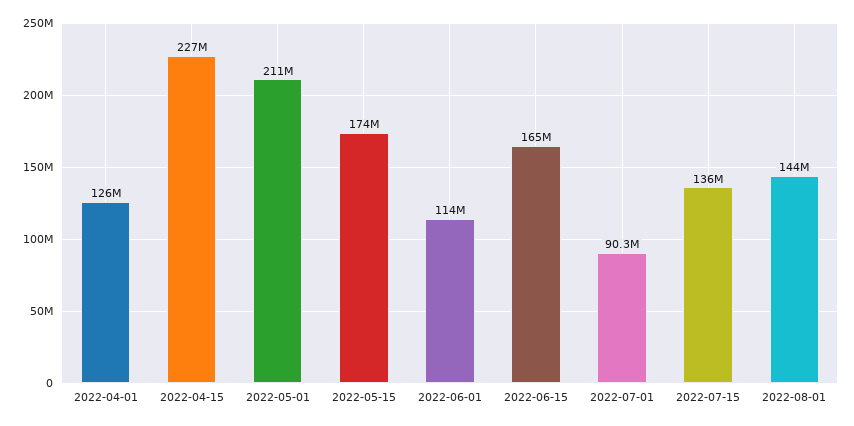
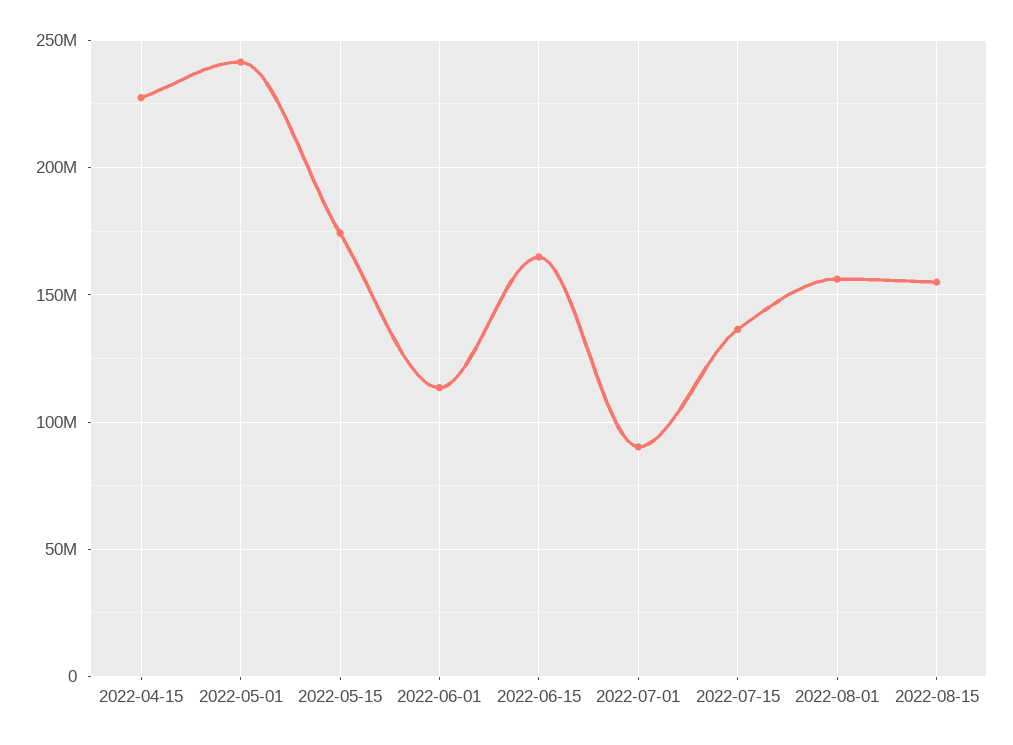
2022-04-01: 126000000 -> none
2022-05-01: 211000000 -> 240000000
2022-08-01: 144000000 -> 155000000
2022-08-15: none -> 155000000

